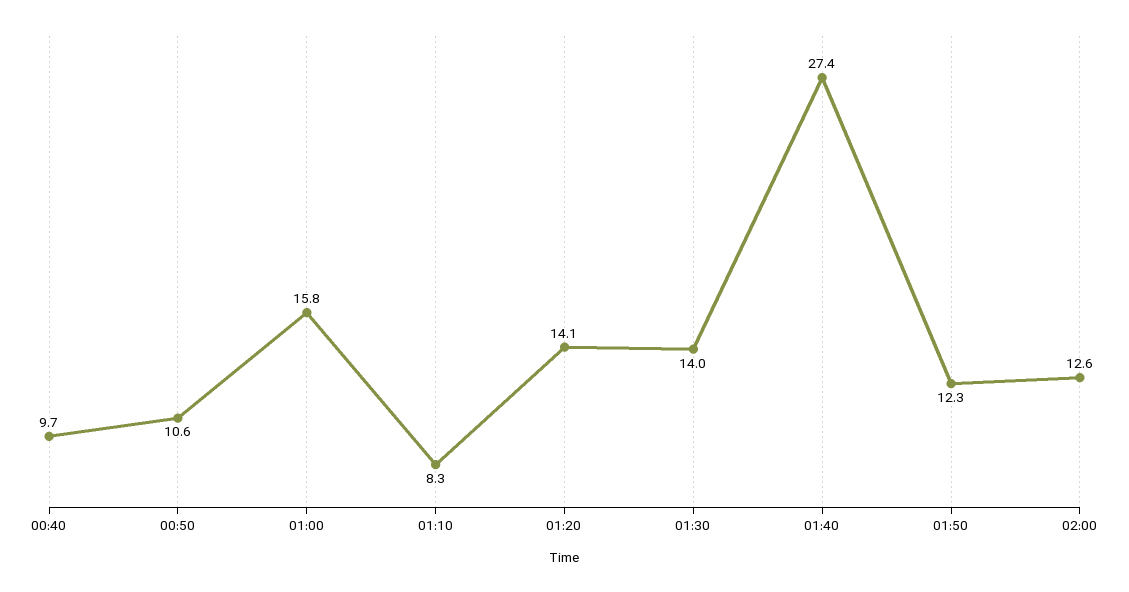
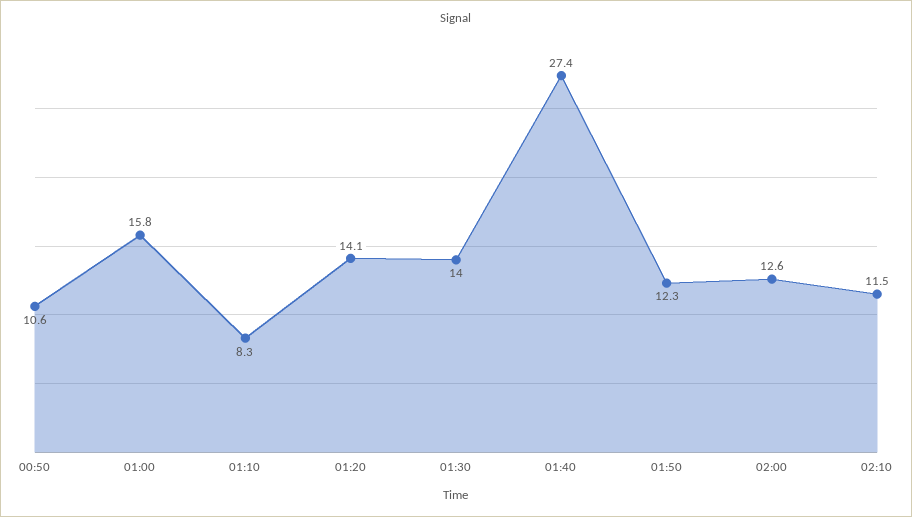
00:40: 9.7 -> none
02:10: none -> 11.5

